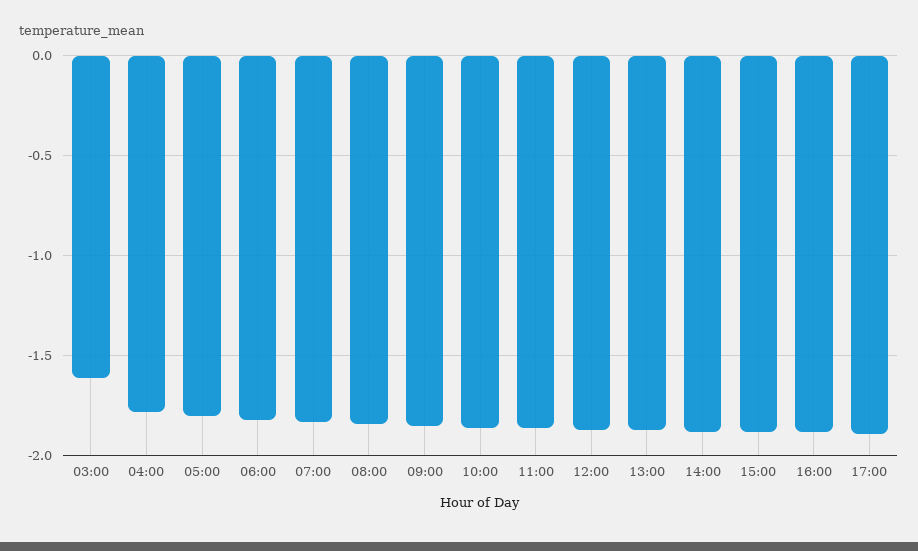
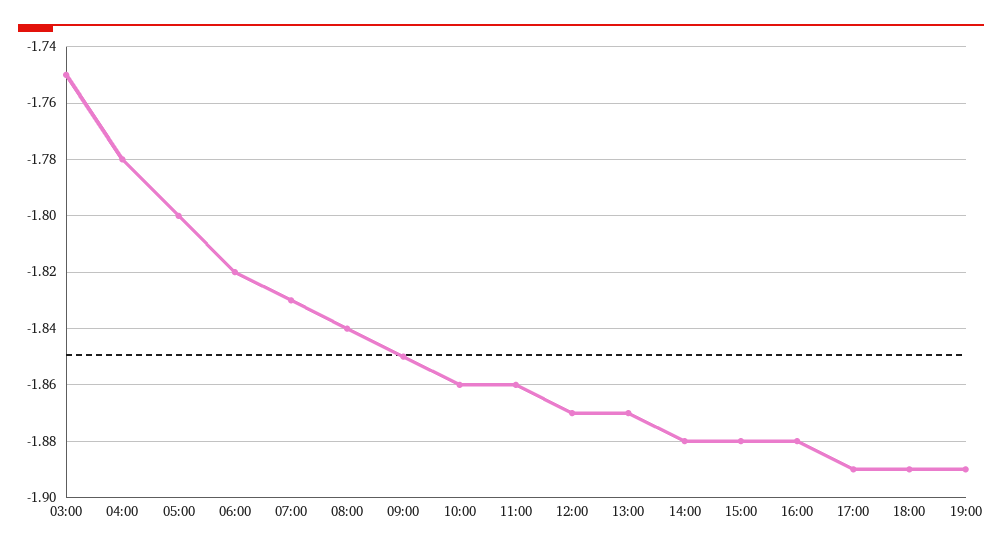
03:00: -1.6 -> -1.75
18:00: none -> -1.89
19:00: none -> -1.89

